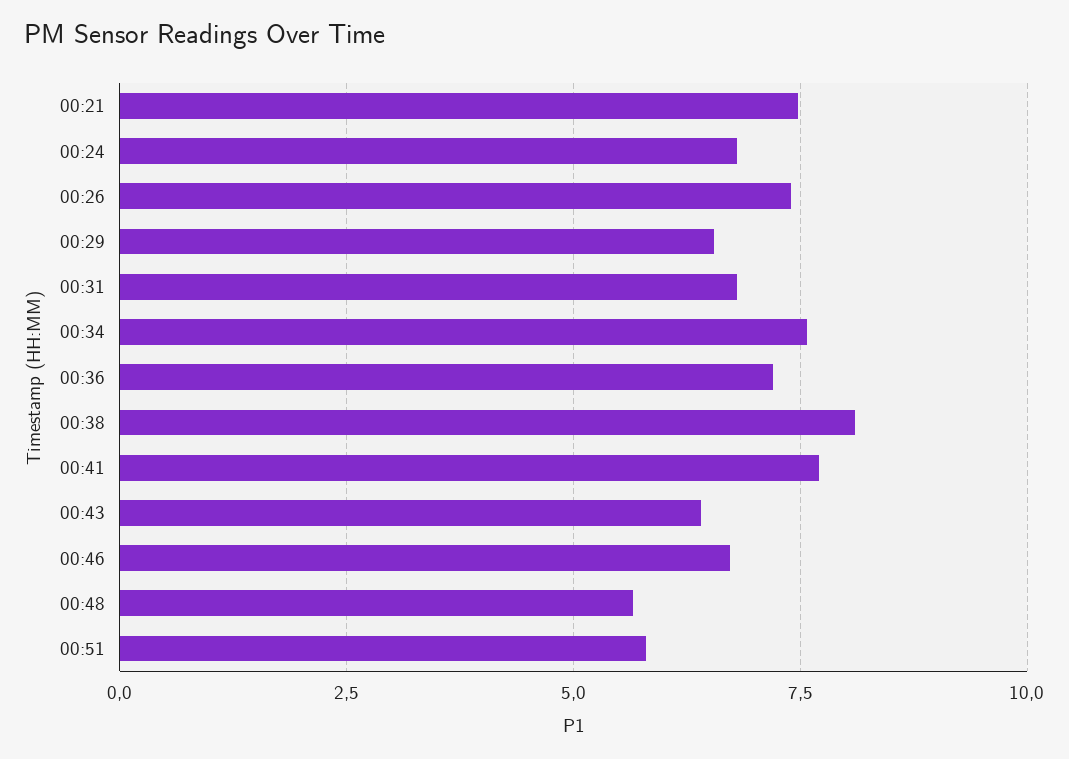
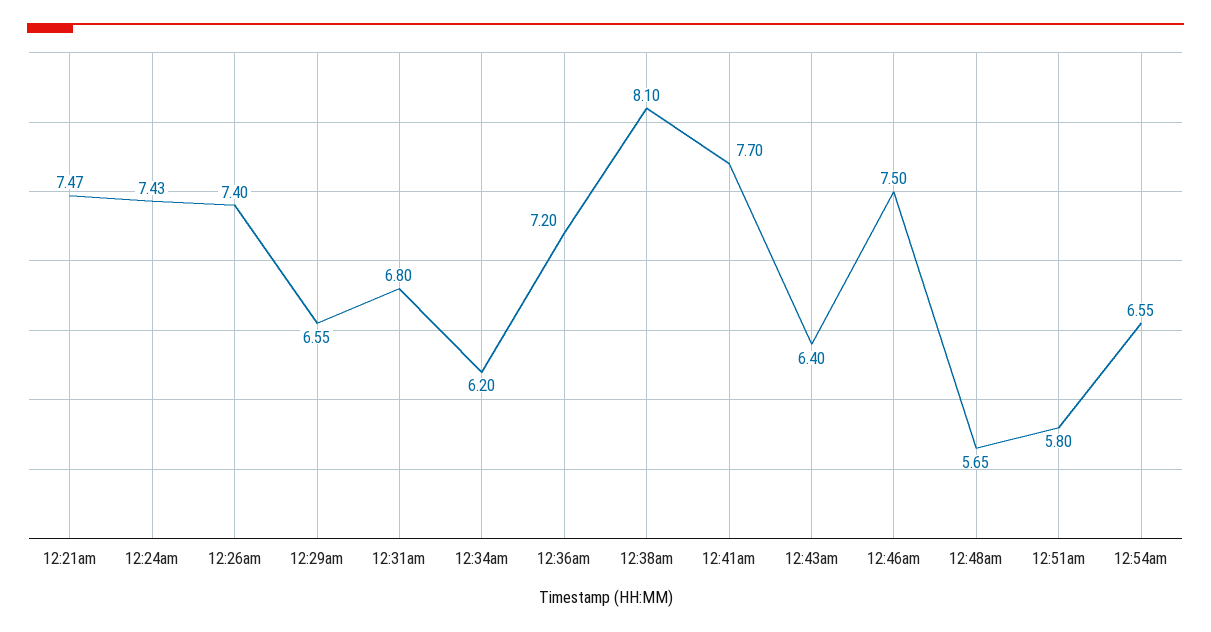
00:24: 6.75 -> 7.43
00:34: 7.5 -> 6.2
00:46: 6.75 -> 7.5
12:54am: none -> 6.55

